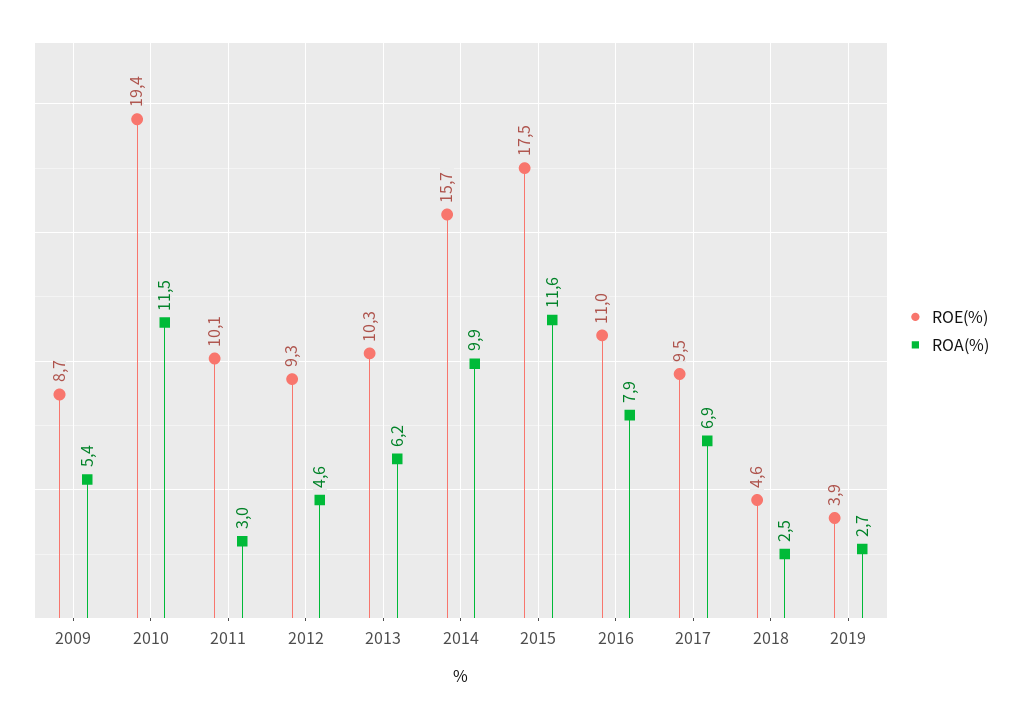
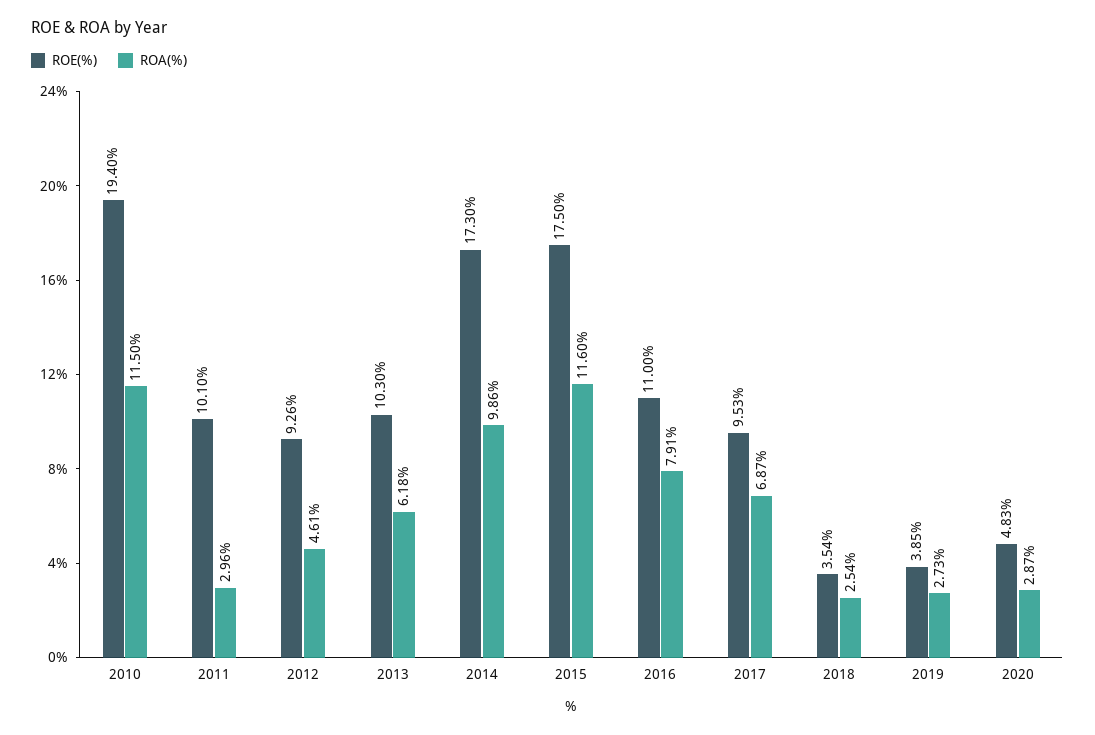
ROE(%), 2009: 8.7 -> none
ROA(%), 2009: 5.4 -> none
ROE(%), 2014: 15.7 -> 17.3
ROE(%), 2018: 4.6 -> 3.54
ROE(%), 2020: none -> 4.83
ROA(%), 2020: none -> 2.87

